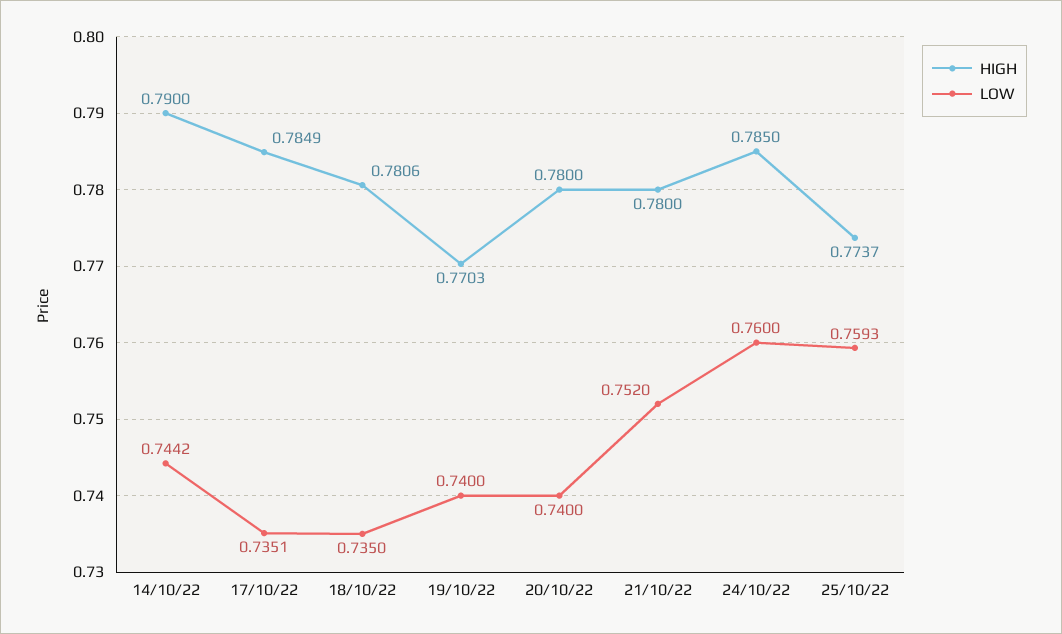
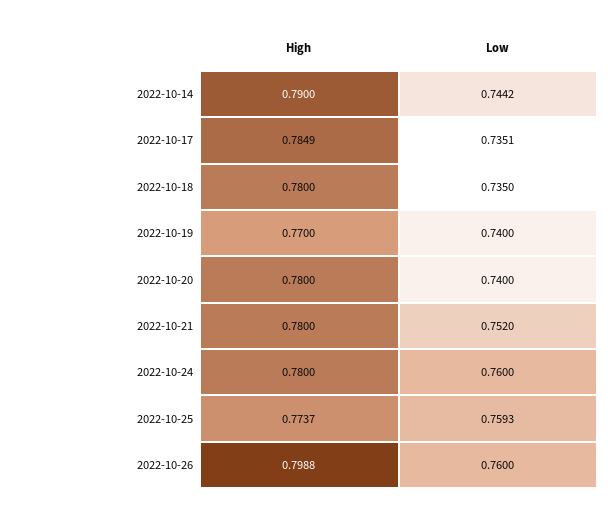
HIGH, 18/10/22: 0.7806 -> 0.78
HIGH, 19/10/22: 0.7703 -> 0.77
HIGH, 24/10/22: 0.785 -> 0.78
HIGH, 2022-10-26: none -> 0.7988
LOW, 2022-10-26: none -> 0.76

